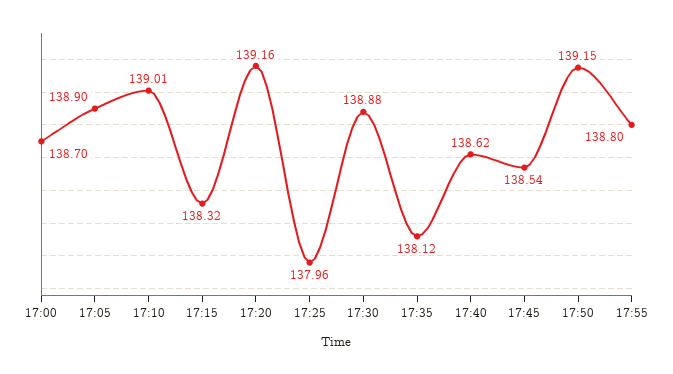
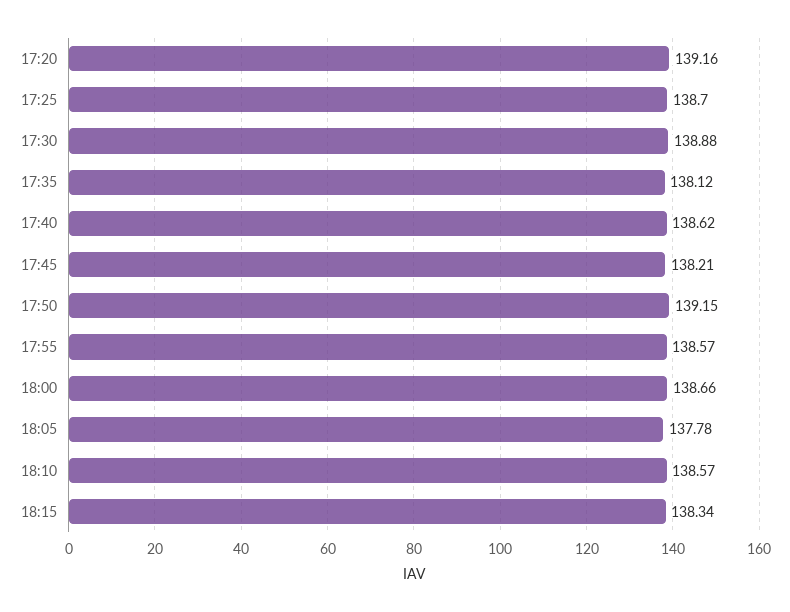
17:00: 138.7 -> none
17:05: 138.9 -> none
17:10: 139.01 -> none
17:15: 138.32 -> none
17:25: 137.96 -> 138.7
17:45: 138.54 -> 138.21
17:55: 138.8 -> 138.57
18:00: none -> 138.66
18:05: none -> 137.78
18:10: none -> 138.57
18:15: none -> 138.34

